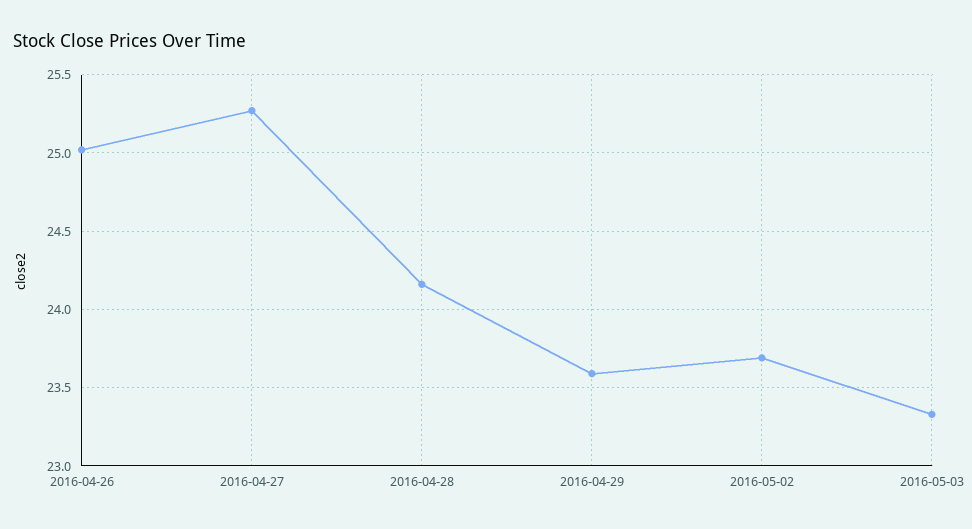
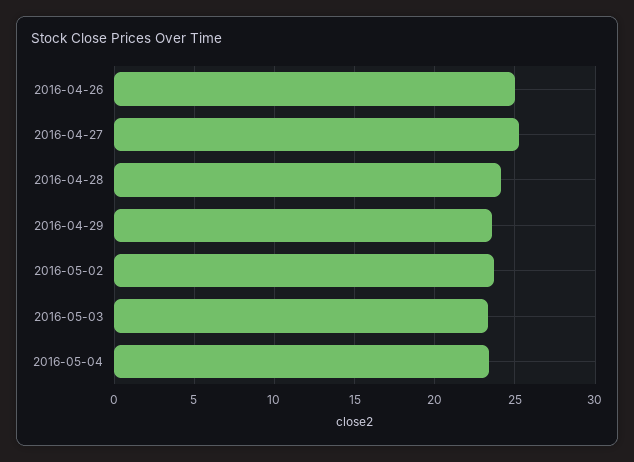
2016-05-04: none -> 23.5

